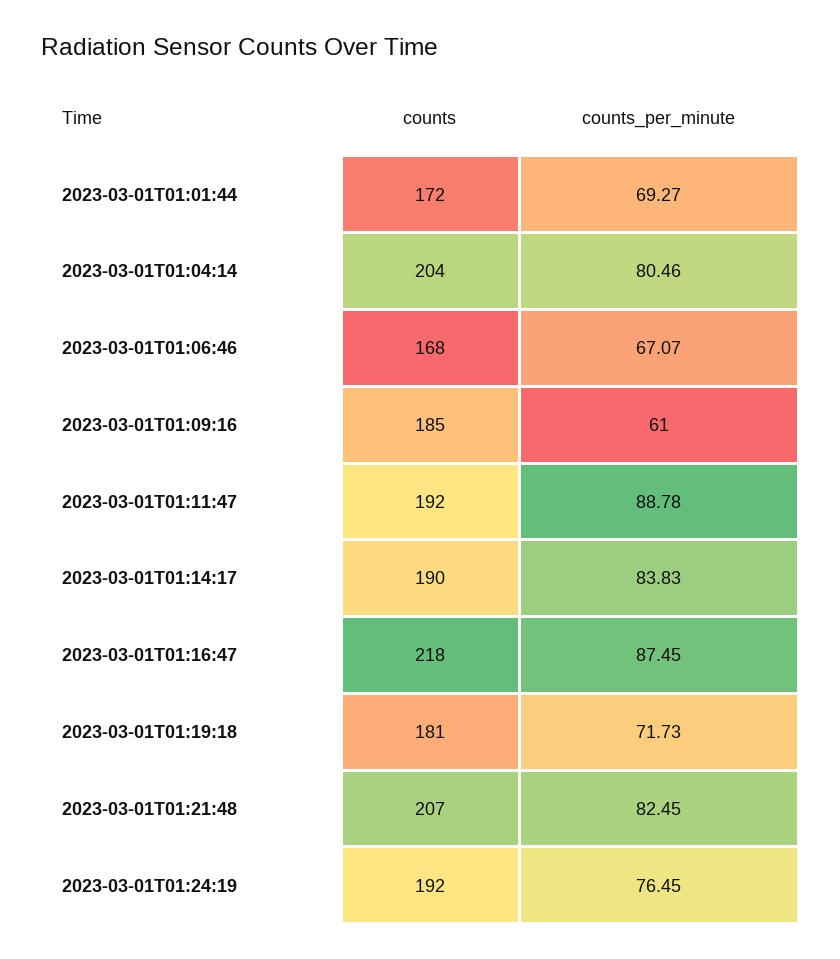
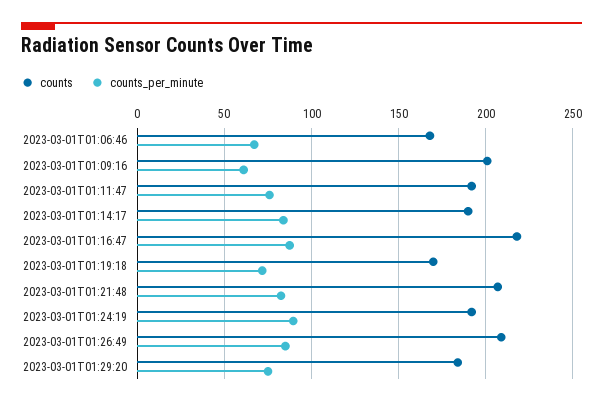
counts, 2023-03-01T01:01:44: 172 -> none
counts_per_minute, 2023-03-01T01:01:44: 69.27 -> none
counts, 2023-03-01T01:04:14: 204 -> none
counts_per_minute, 2023-03-01T01:04:14: 80.46 -> none
counts, 2023-03-01T01:09:16: 185 -> 200
counts_per_minute, 2023-03-01T01:11:47: 88.78 -> 75
counts, 2023-03-01T01:19:18: 181 -> 170
counts_per_minute, 2023-03-01T01:24:19: 76.45 -> 90
counts, 2023-03-01T01:26:49: none -> 210
counts_per_minute, 2023-03-01T01:26:49: none -> 85
counts, 2023-03-01T01:29:20: none -> 185
counts_per_minute, 2023-03-01T01:29:20: none -> 75

